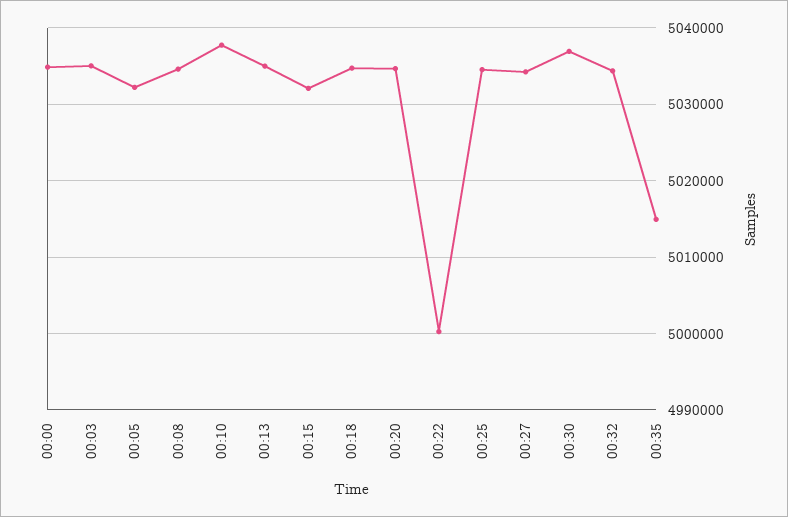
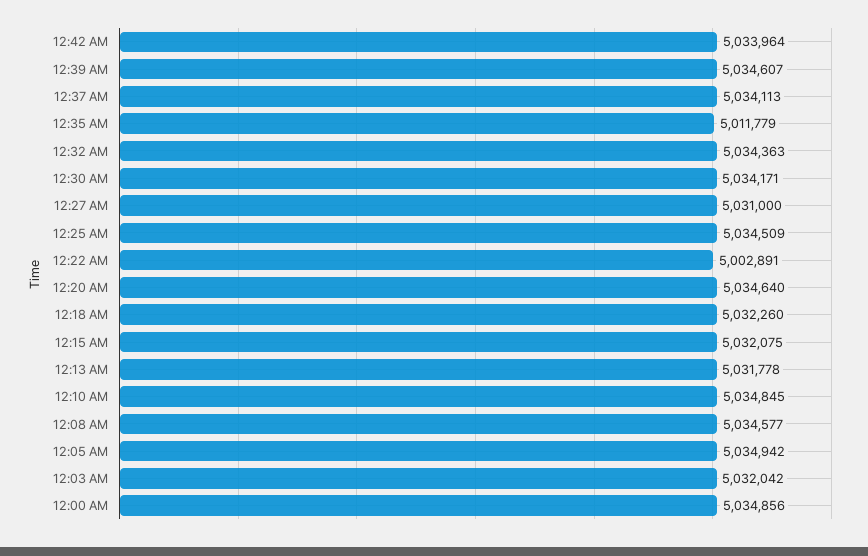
00:03: 5035000 -> 5032042
00:05: 5032000 -> 5034942
00:10: 5038000 -> 5034845
00:13: 5035000 -> 5031778
00:18: 5035000 -> 5032260
00:22: 5000000 -> 5002891
00:27: 5034000 -> 5031000
00:30: 5037000 -> 5034171
00:35: 5015000 -> 5011779
12:42 AM: none -> 5033964
12:39 AM: none -> 5034607
12:37 AM: none -> 5034113

